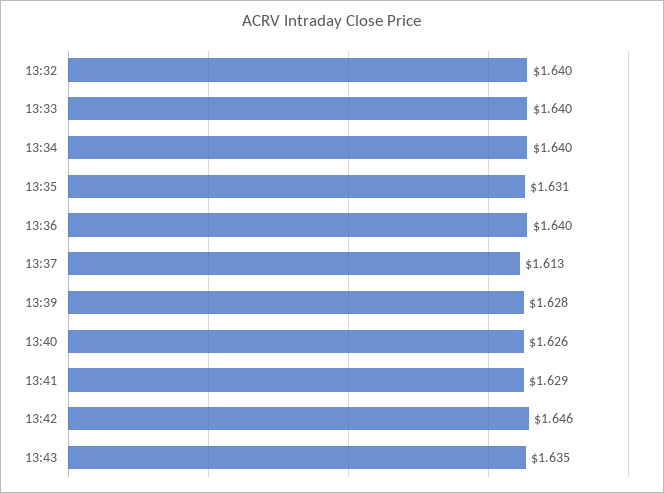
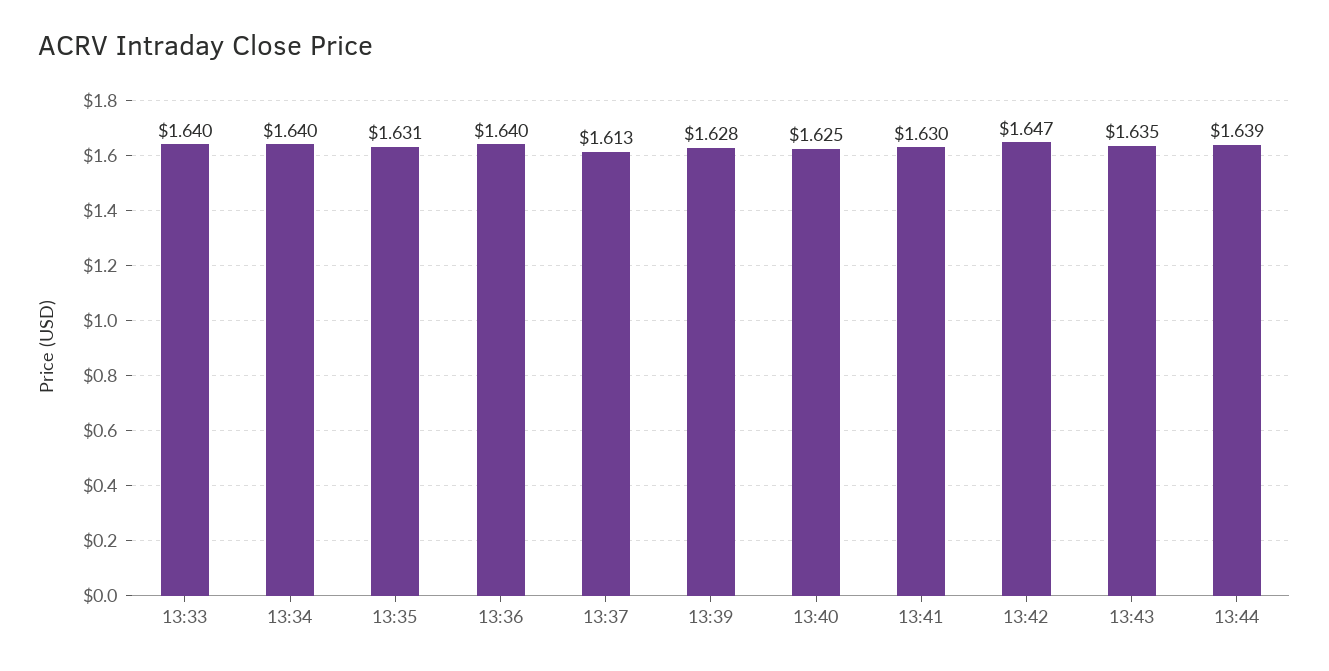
13:32: 1.64 -> none
13:40: 1.626 -> 1.625
13:41: 1.629 -> 1.63
13:42: 1.646 -> 1.647
13:44: none -> 1.639

